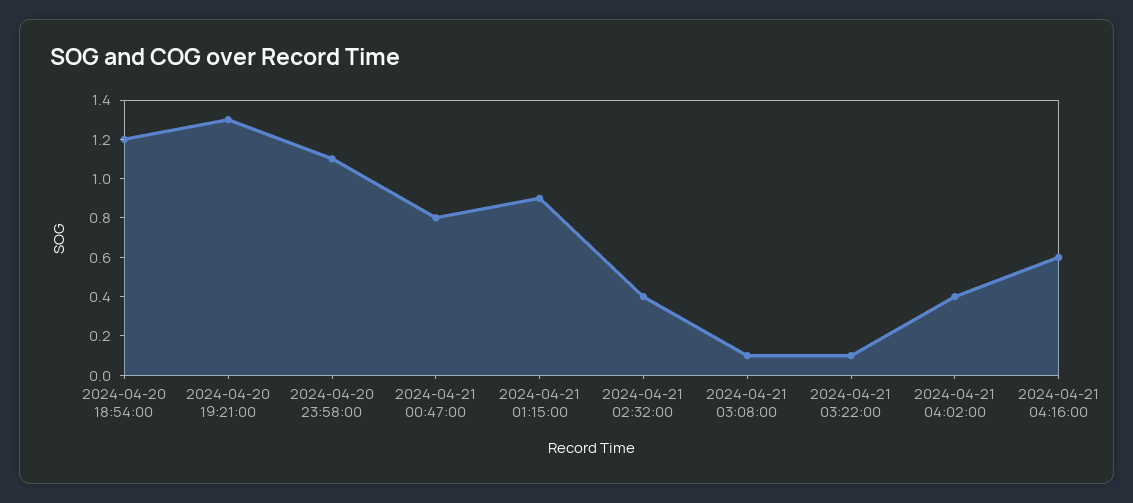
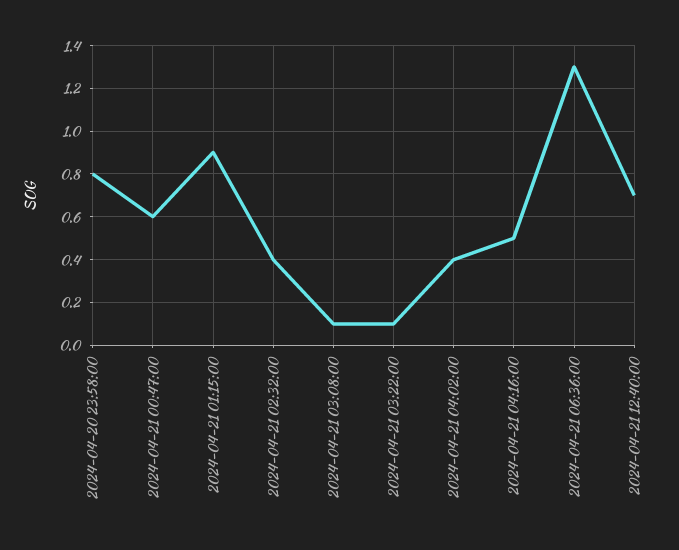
2024-04-20 18:54:00: 1.2 -> none
2024-04-20 19:21:00: 1.3 -> none
2024-04-20 23:58:00: 1.1 -> 0.8
2024-04-21 00:47:00: 0.8 -> 0.6
2024-04-21 04:16:00: 0.6 -> 0.5
2024-04-21 06:36:00: none -> 1.3
2024-04-21 12:40:00: none -> 0.7

